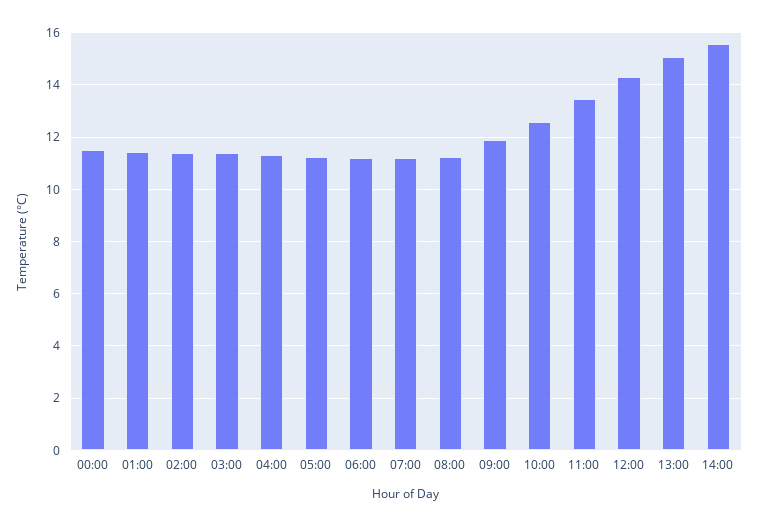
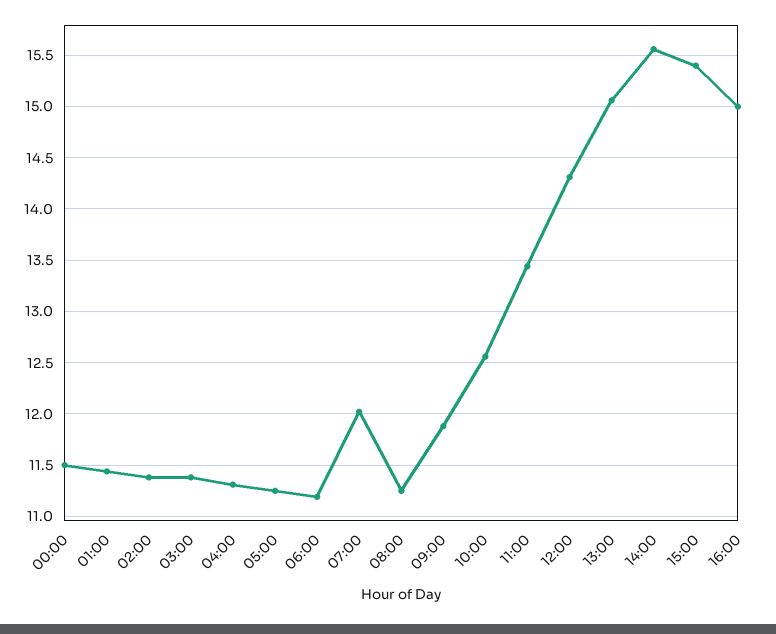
07:00: 11.25 -> 12
15:00: none -> 15.4
16:00: none -> 15

